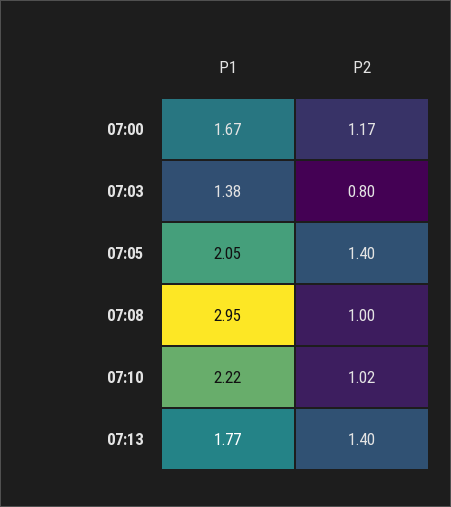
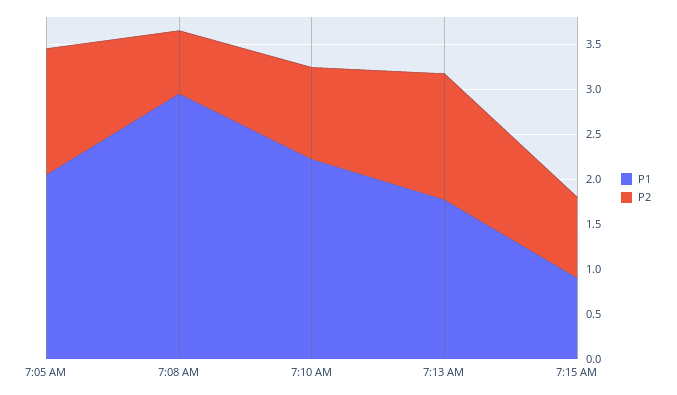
P1, 07:00: 1.67 -> none
P2, 07:00: 1.17 -> none
P1, 07:03: 1.38 -> none
P2, 07:03: 0.8 -> none
P2, 07:08: 1 -> 0.7
P1, 7:15 AM: none -> 0.9
P2, 7:15 AM: none -> 0.9

